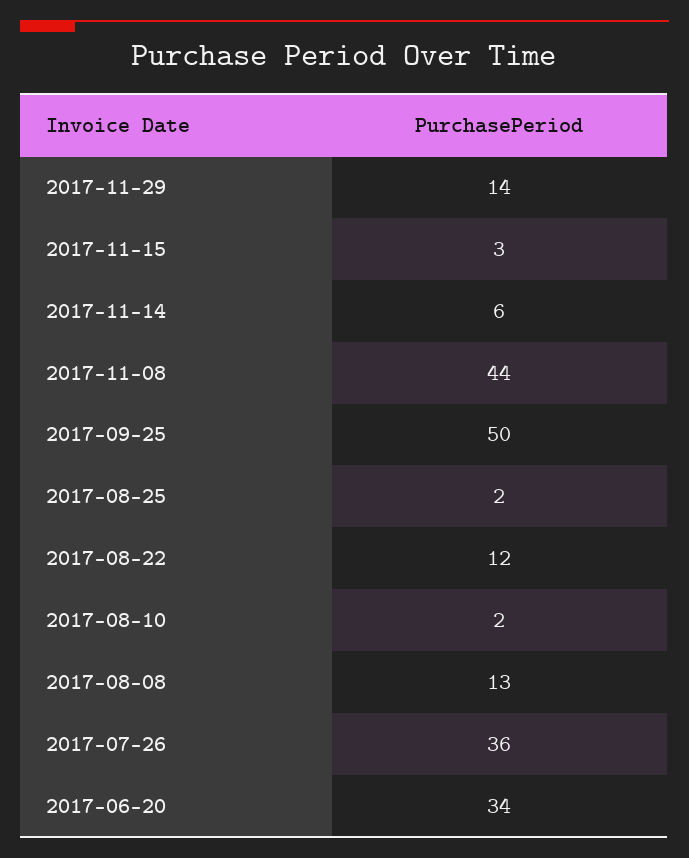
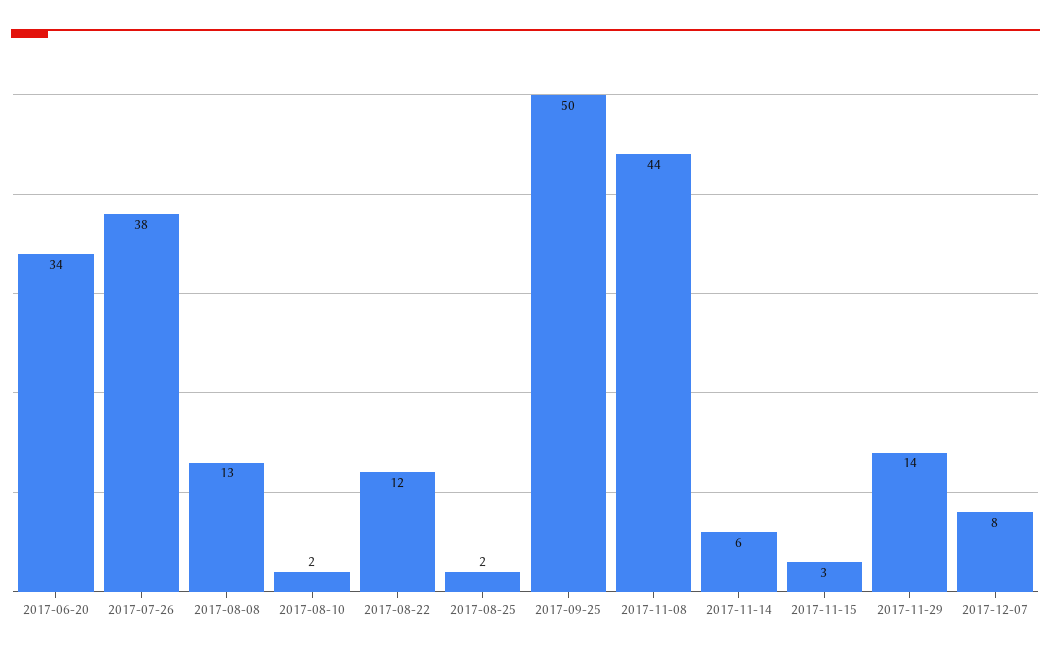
2017-07-26: 36 -> 38
2017-12-07: none -> 8

